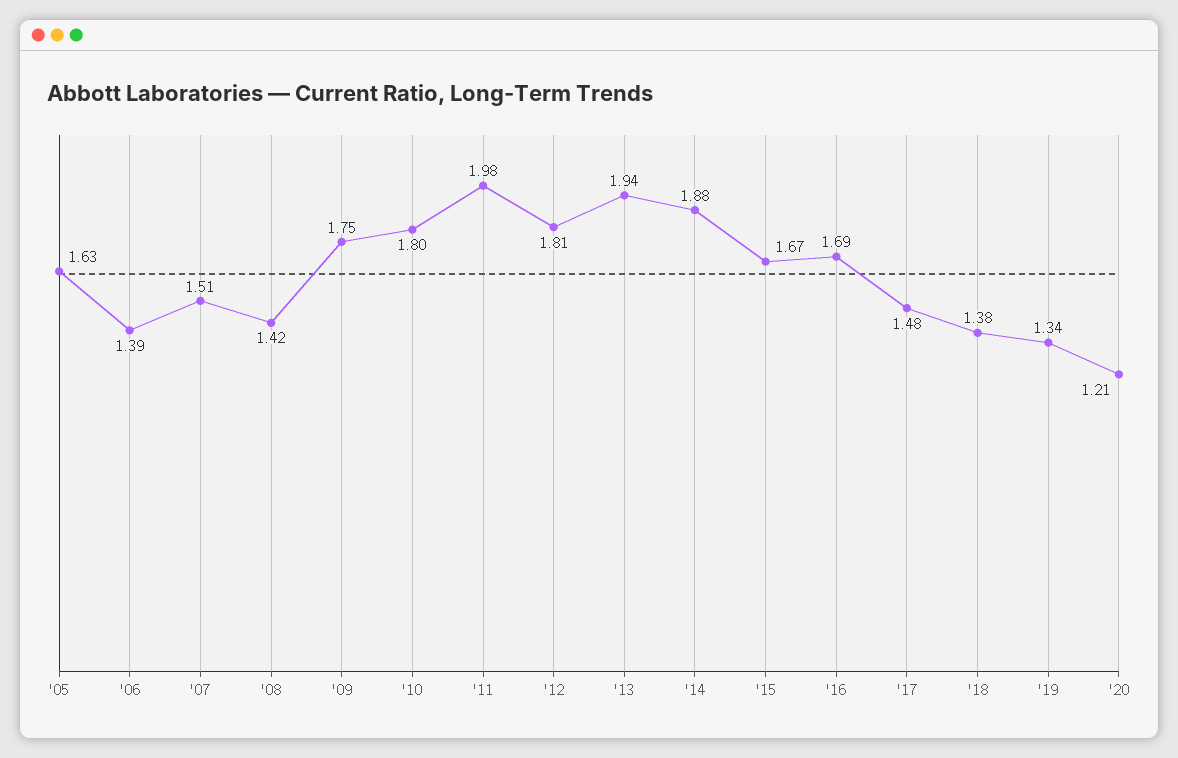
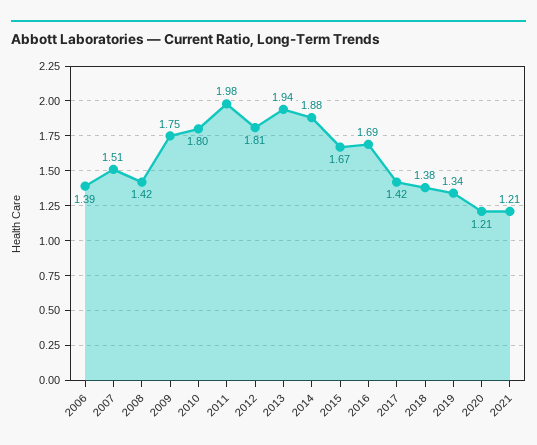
'05: 1.63 -> none
'17: 1.48 -> 1.42
2021: none -> 1.21

